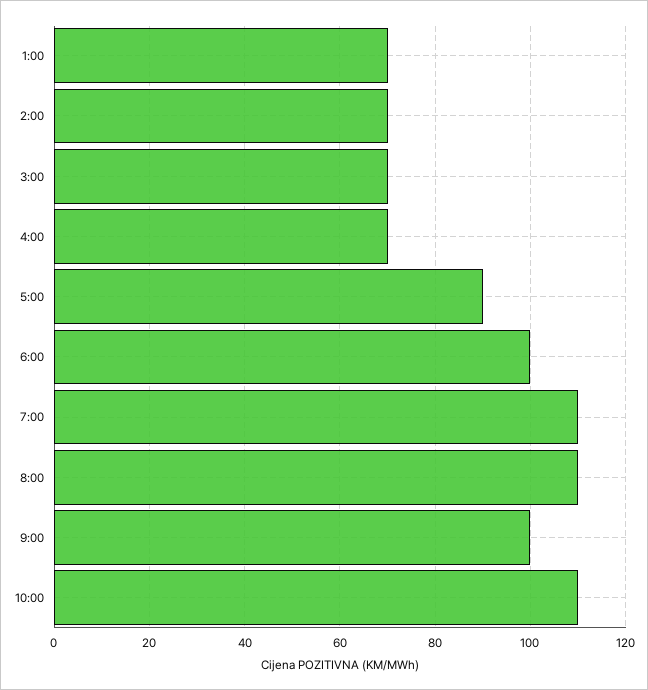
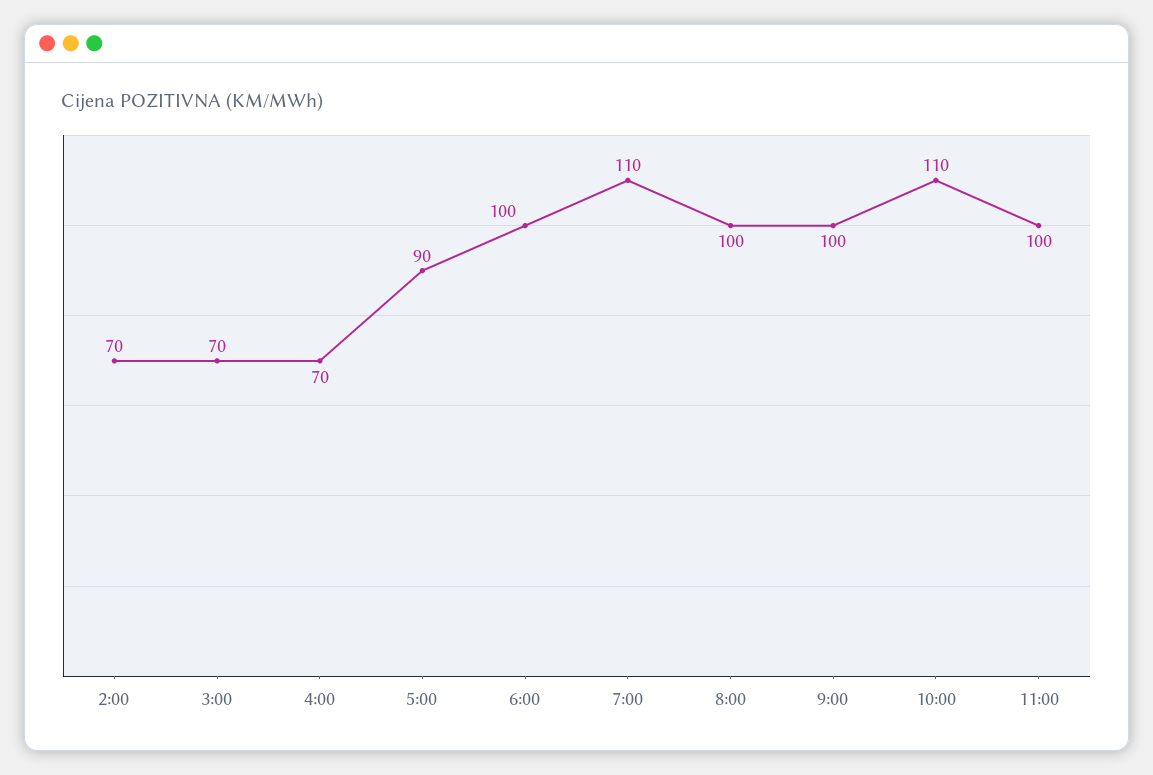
1:00: 70 -> none
8:00: 110 -> 100
11:00: none -> 100

